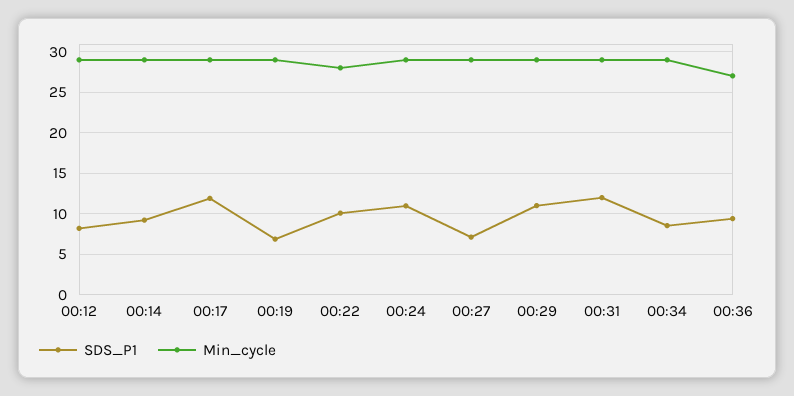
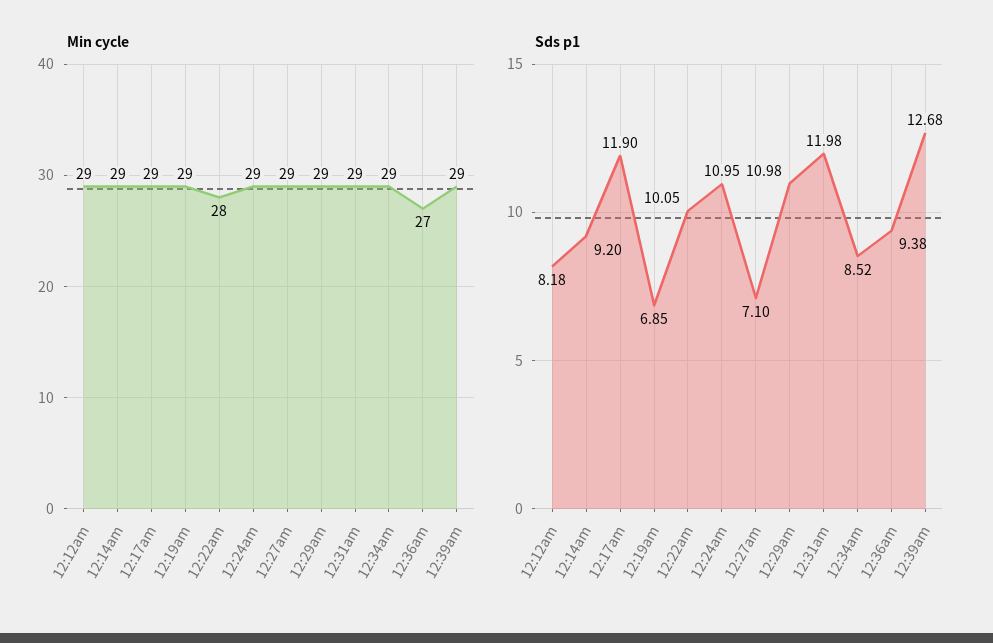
Min_cycle, 12:39am: none -> 29
SDS_P1, 12:39am: none -> 12.68

